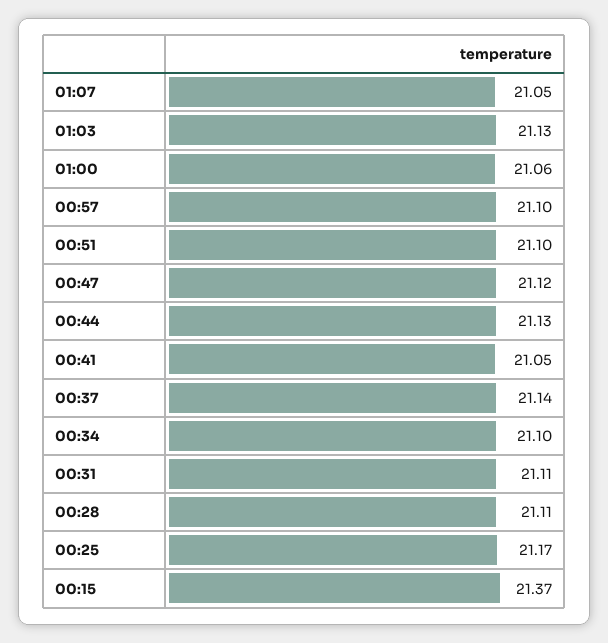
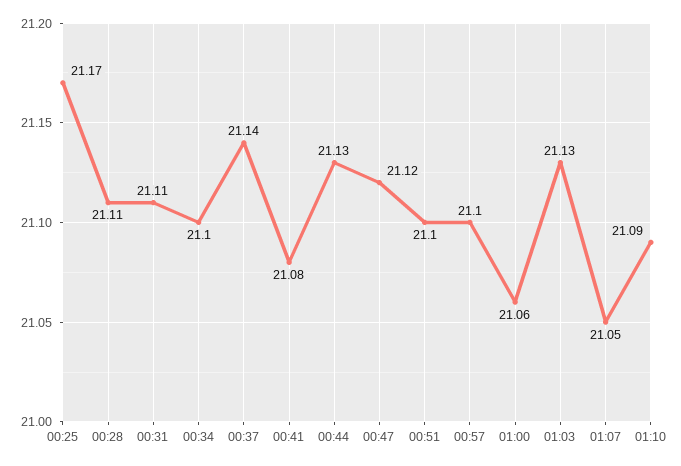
00:41: 21.05 -> 21.08
00:15: 21.37 -> none
01:10: none -> 21.09

